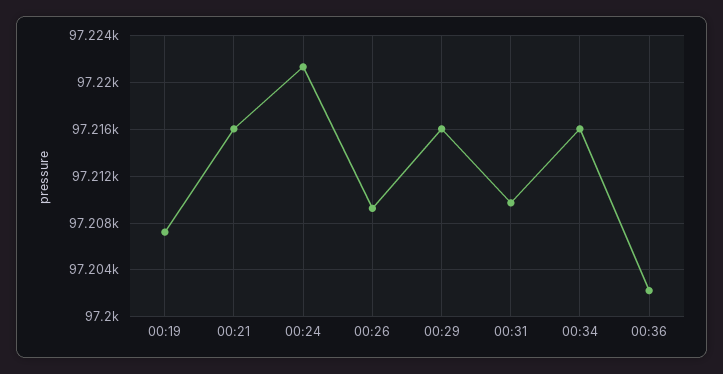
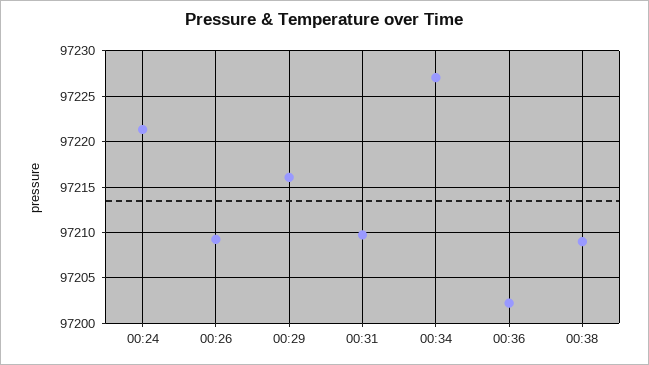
00:19: 97207 -> none
00:21: 97216 -> none
00:34: 97216 -> 97227
00:38: none -> 97209

